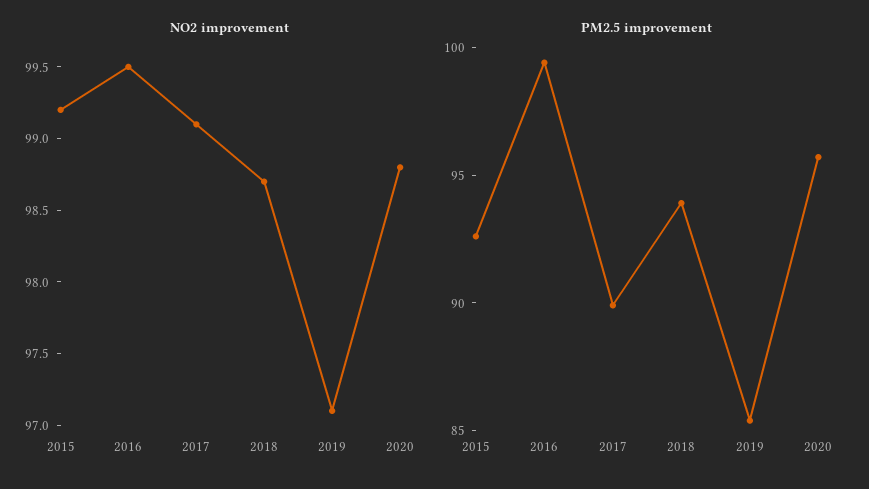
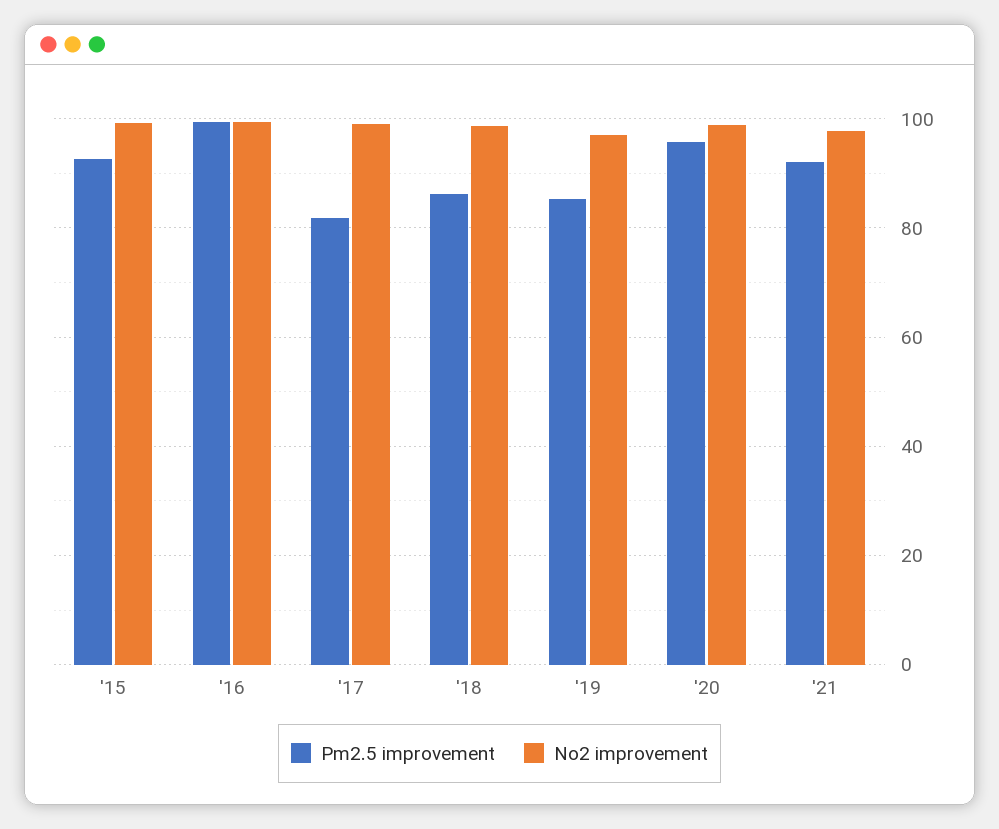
PM2.5 improvement, 2017: 90 -> 82
PM2.5 improvement, 2018: 94 -> 86
PM2.5 improvement, '21: none -> 92
NO2 improvement, '21: none -> 98

